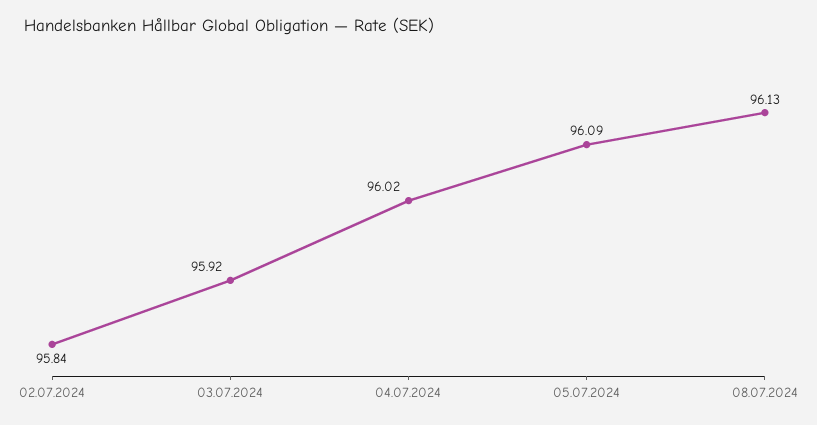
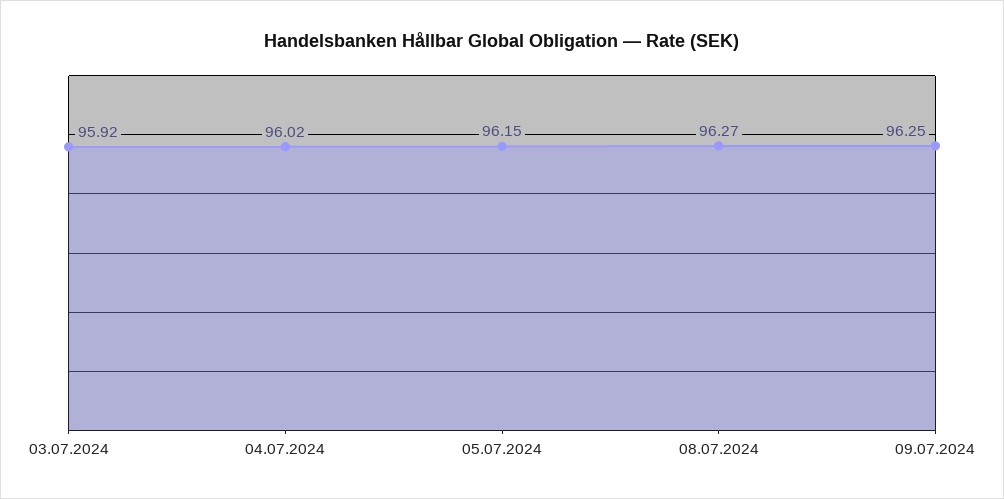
02.07.2024: 95.84 -> none
05.07.2024: 96.09 -> 96.15
08.07.2024: 96.13 -> 96.27
09.07.2024: none -> 96.25

